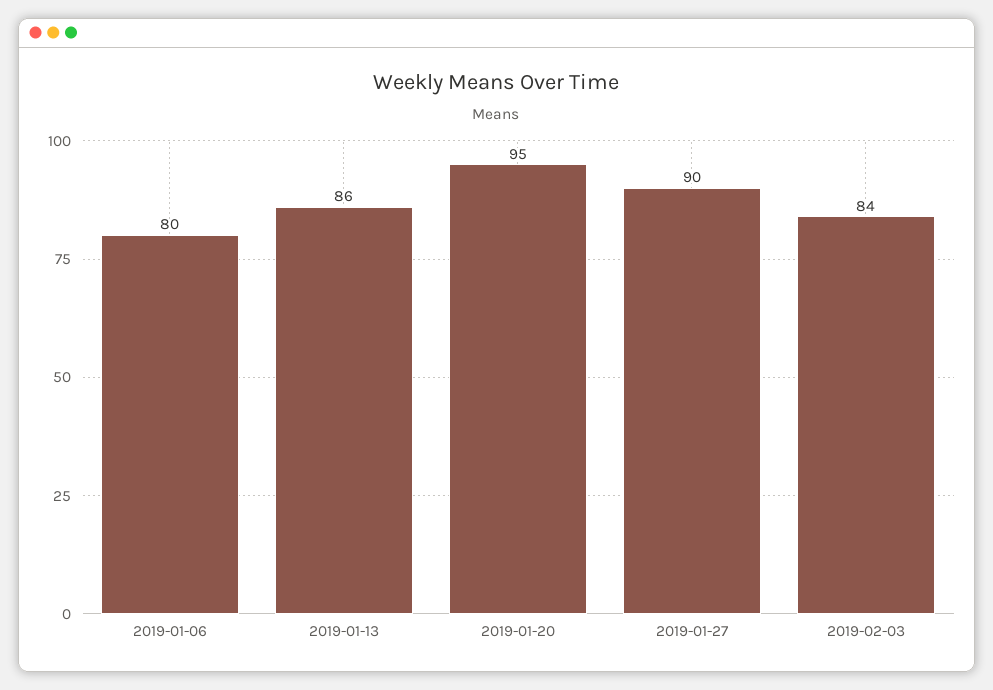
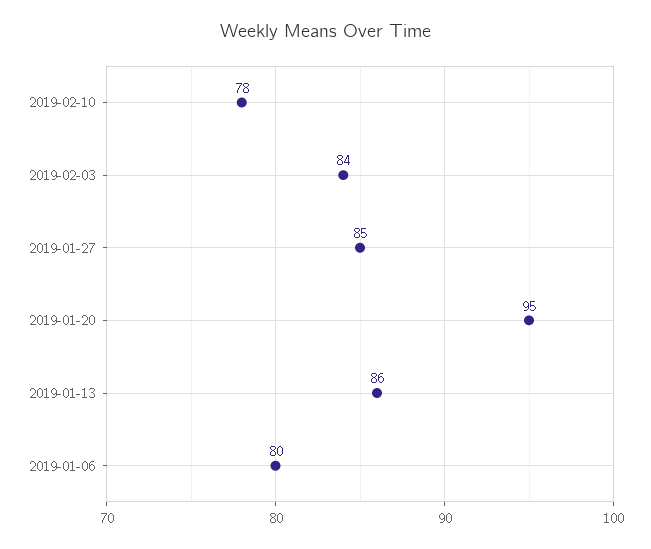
2019-01-27: 90 -> 85
2019-02-10: none -> 78

